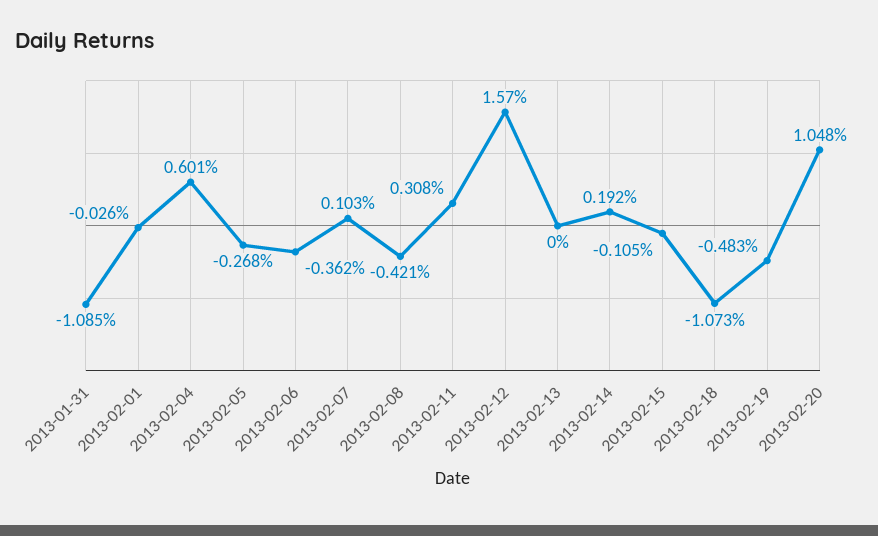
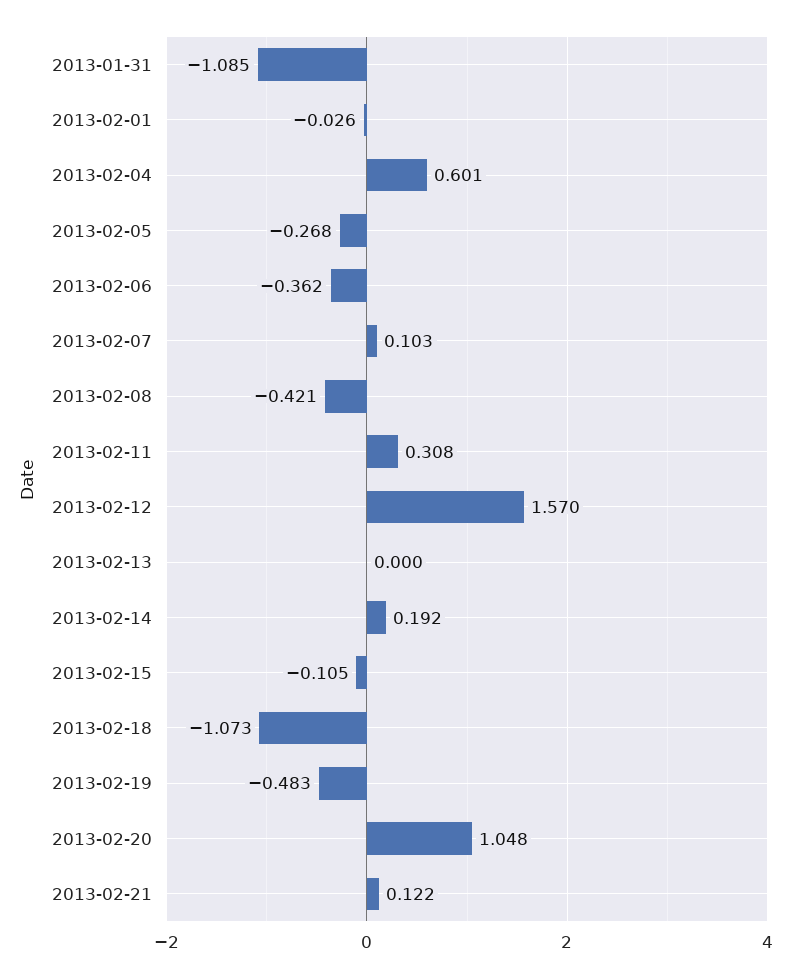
2013-02-21: none -> 0.122

